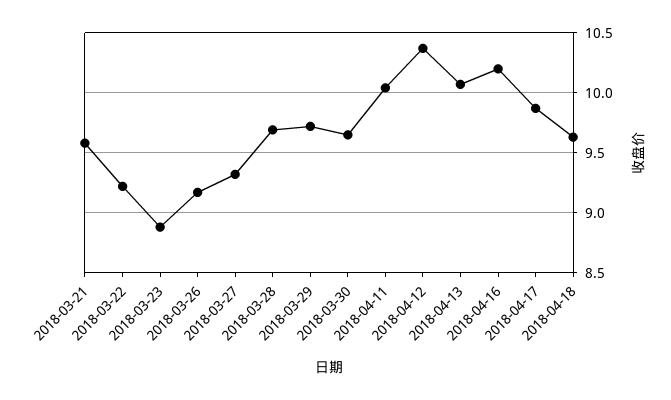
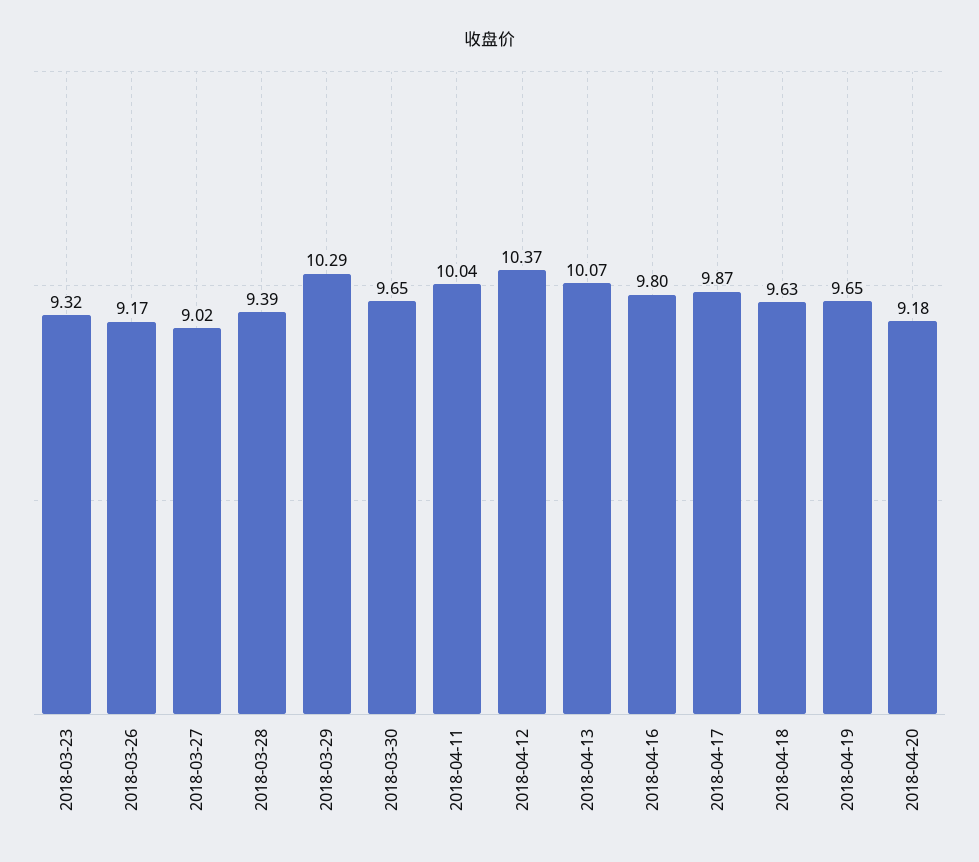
2018-03-21: 9.6 -> none
2018-03-22: 9.2 -> none
2018-03-23: 8.9 -> 9.32
2018-03-27: 9.3 -> 9.02
2018-03-28: 9.7 -> 9.39
2018-03-29: 9.7 -> 10.29
2018-04-16: 10.2 -> 9.8
2018-04-19: none -> 9.65
2018-04-20: none -> 9.18

